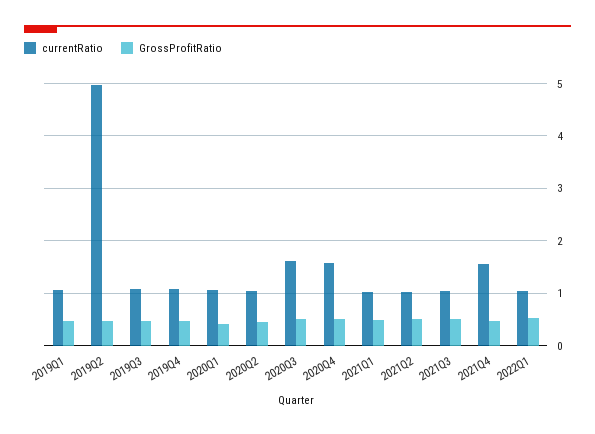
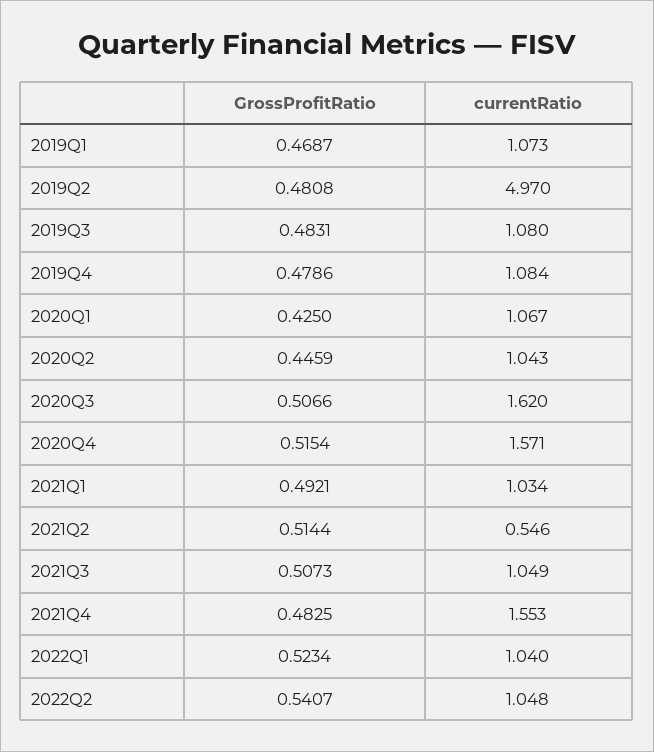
currentRatio, 2021Q2: 1 -> 0.546
GrossProfitRatio, 2022Q2: none -> 0.5407
currentRatio, 2022Q2: none -> 1.048

